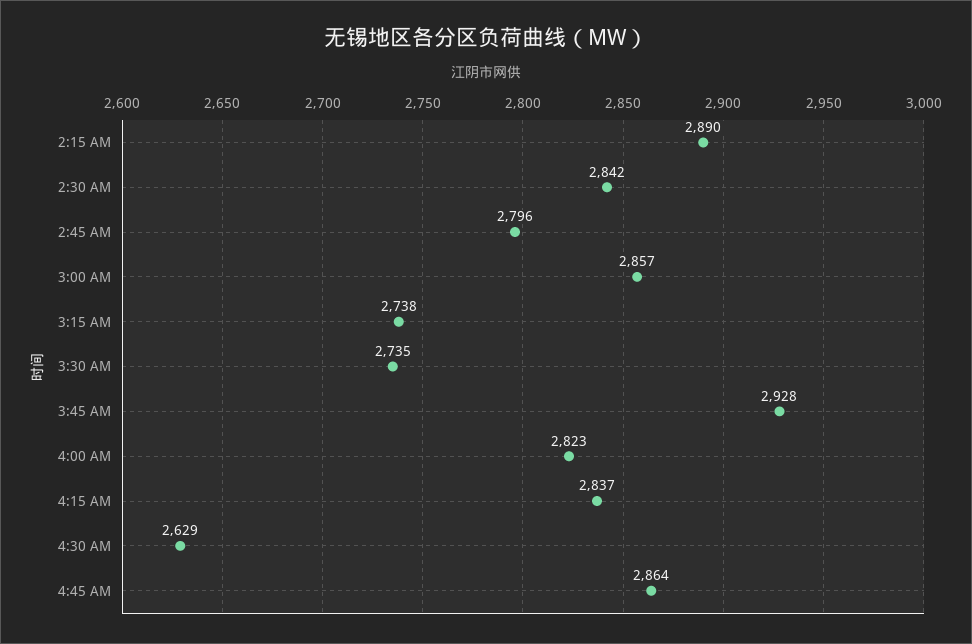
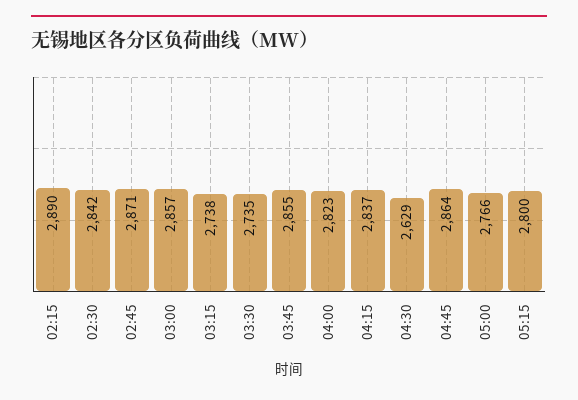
2:45 AM: 2796 -> 2871
3:45 AM: 2928 -> 2855
05:00: none -> 2766
05:15: none -> 2800

